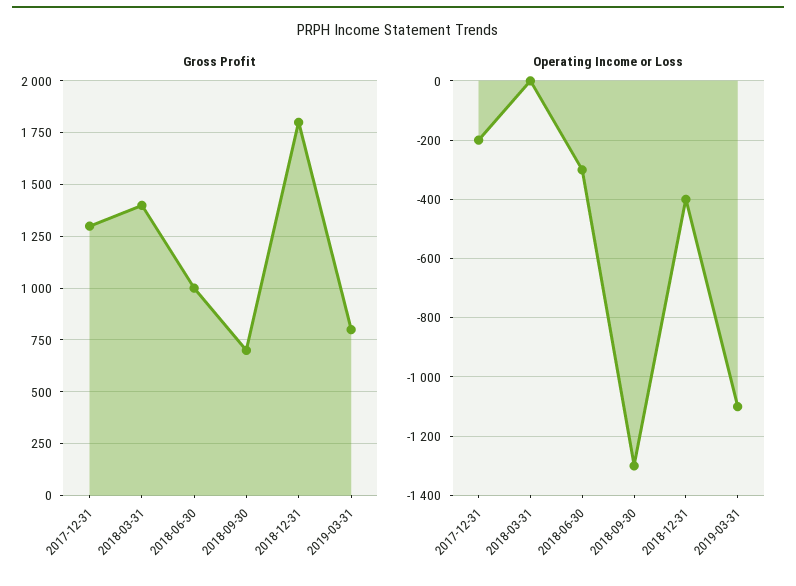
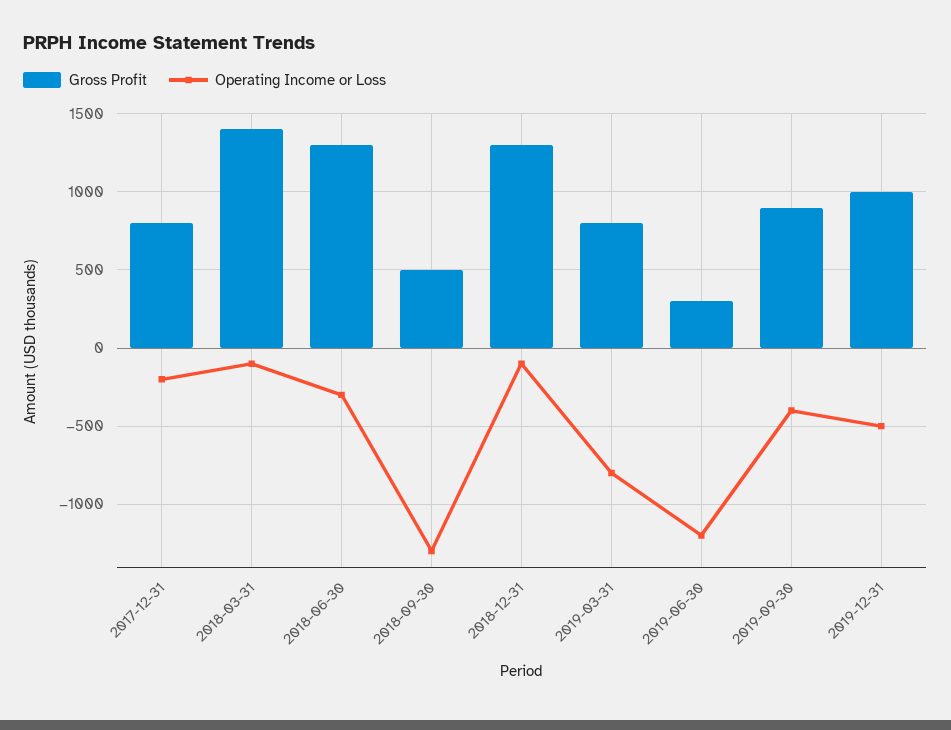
Gross Profit, 2017-12-31: 1300 -> 800
Gross Profit, 2018-06-30: 1000 -> 1300
Gross Profit, 2018-09-30: 700 -> 500
Gross Profit, 2018-12-31: 1800 -> 1300
Operating Income or Loss, 2018-03-31: 0 -> -100
Operating Income or Loss, 2018-12-31: -400 -> -100
Operating Income or Loss, 2019-03-31: -1100 -> -800
Gross Profit, 2019-06-30: none -> 300
Operating Income or Loss, 2019-06-30: none -> -1200
Gross Profit, 2019-09-30: none -> 900
Operating Income or Loss, 2019-09-30: none -> -400
Gross Profit, 2019-12-31: none -> 1000
Operating Income or Loss, 2019-12-31: none -> -500

